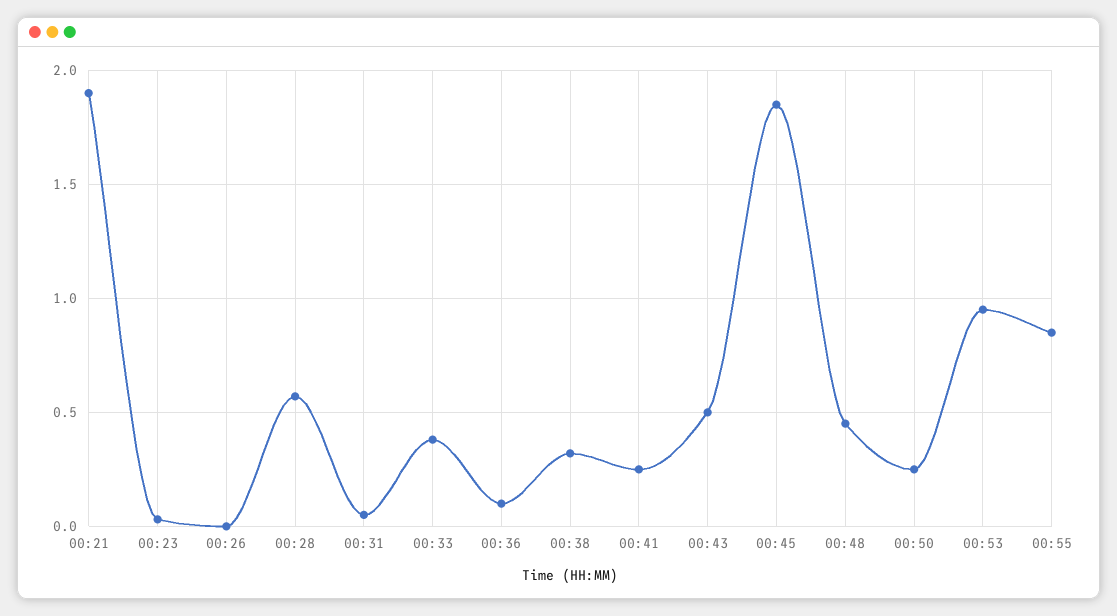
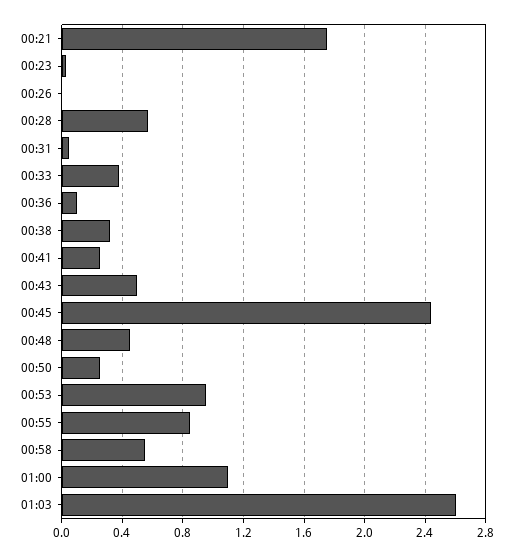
00:21: 1.9 -> 1.75
00:45: 1.85 -> 2.45
00:58: none -> 0.55
01:00: none -> 1.1
01:03: none -> 2.6

